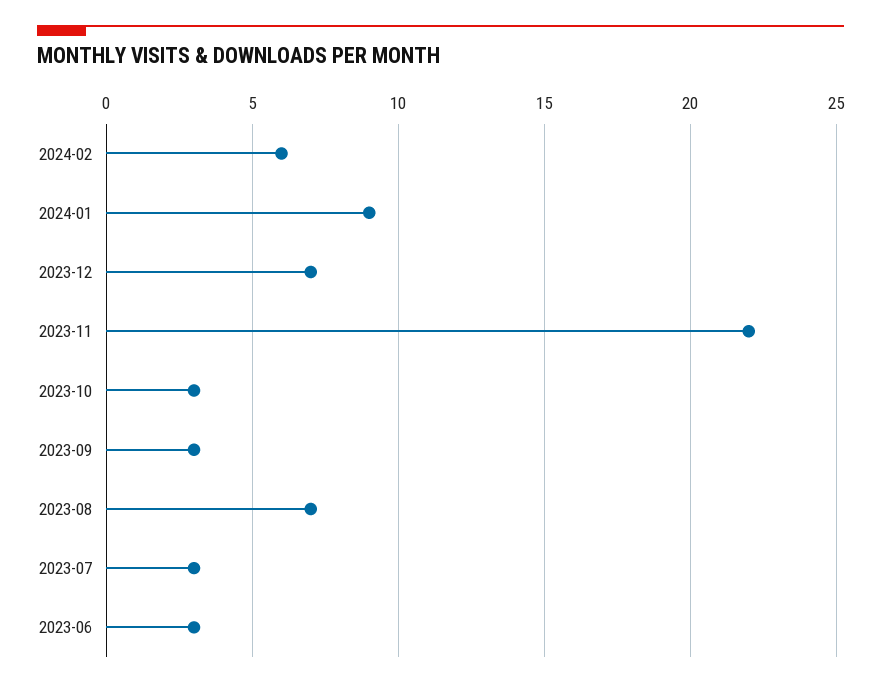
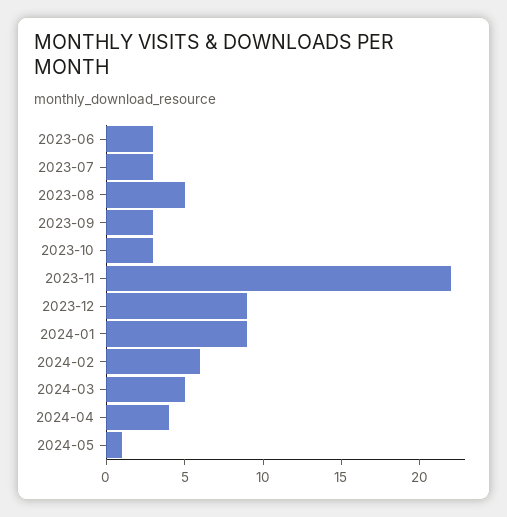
2023-12: 7 -> 9
2023-08: 7 -> 5
2024-03: none -> 5
2024-04: none -> 4
2024-05: none -> 1

